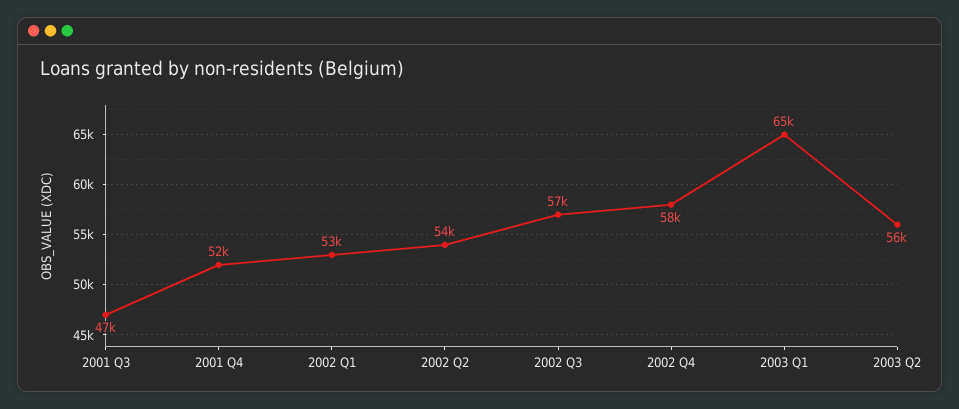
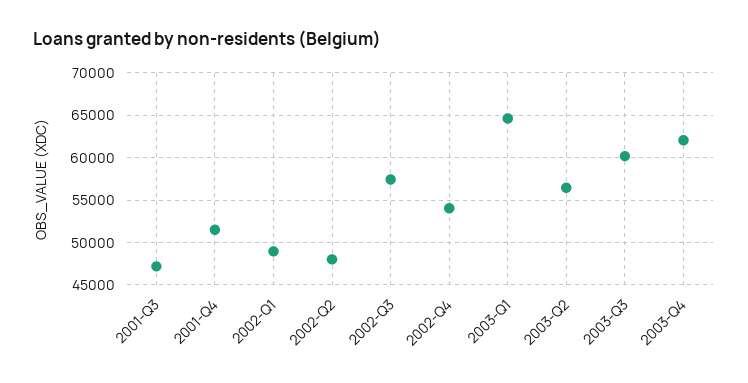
2002 Q1: 53000 -> 49000
2002 Q2: 54000 -> 48000
2002 Q4: 58000 -> 54000
2003-Q3: none -> 60000
2003-Q4: none -> 62000

